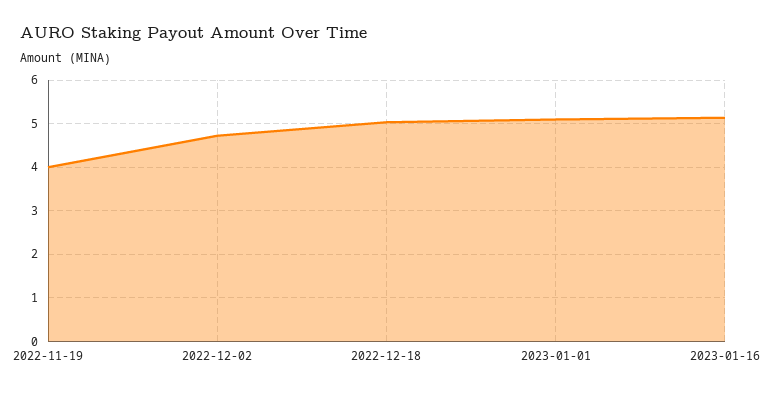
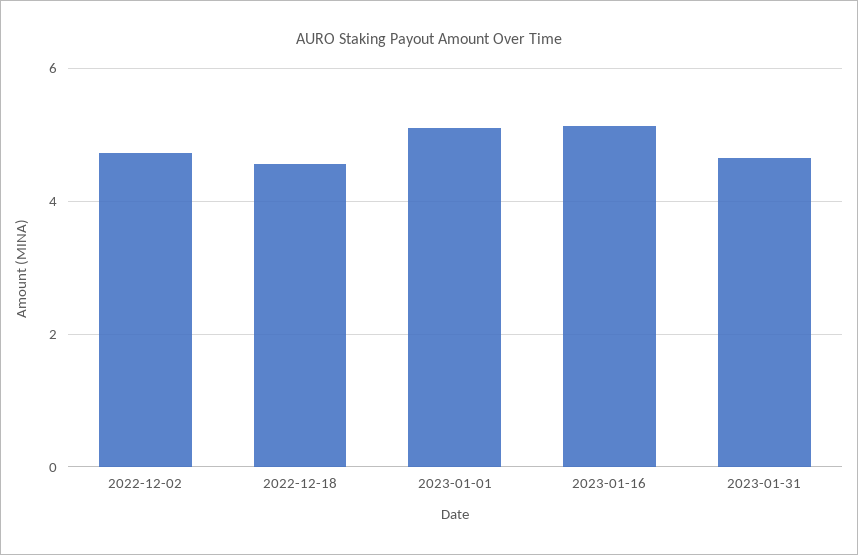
2022-11-19: 4 -> none
2022-12-18: 5 -> 4.6
2023-01-31: none -> 4.6

